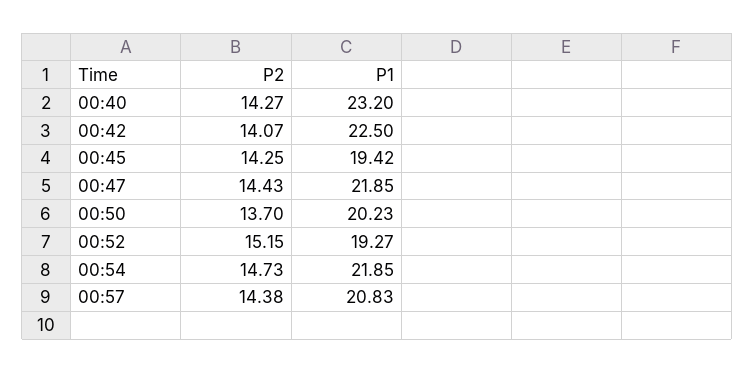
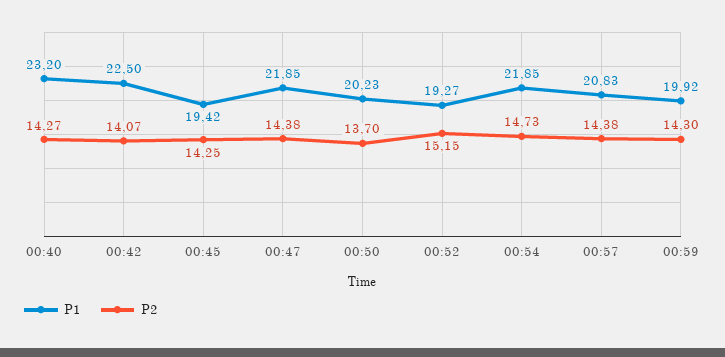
P2, 00:47: 14.43 -> 14.38
P1, 00:59: none -> 19.92
P2, 00:59: none -> 14.3

